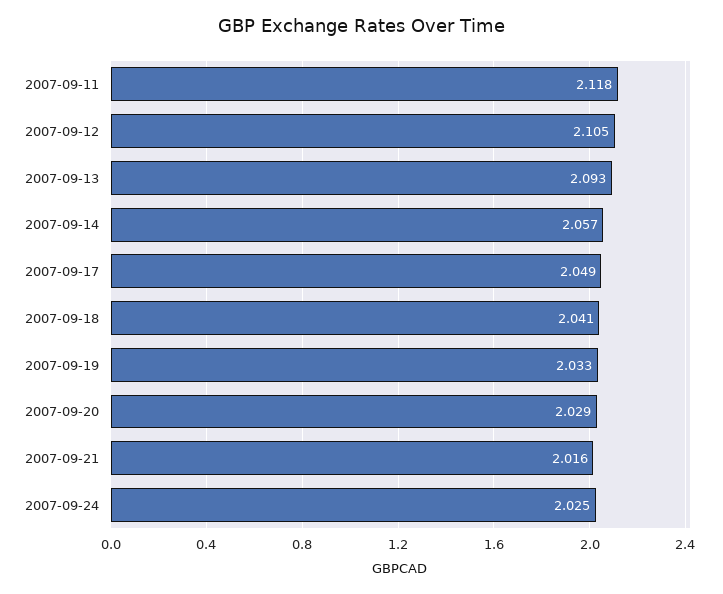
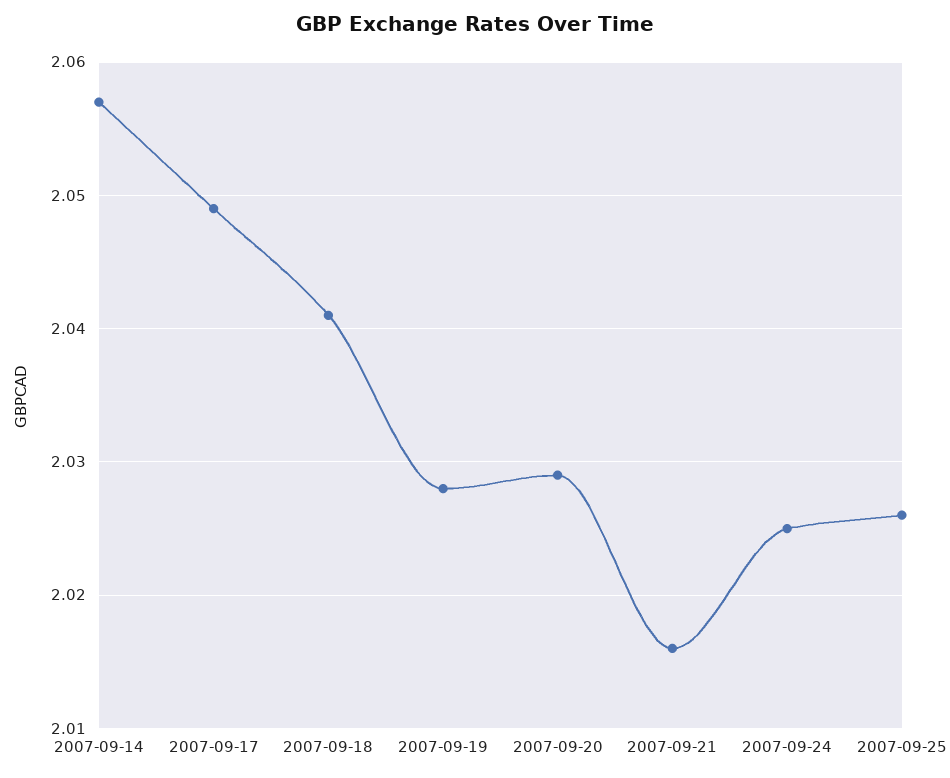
2007-09-11: 2.118 -> none
2007-09-12: 2.105 -> none
2007-09-13: 2.093 -> none
2007-09-19: 2.033 -> 2.028
2007-09-25: none -> 2.026

